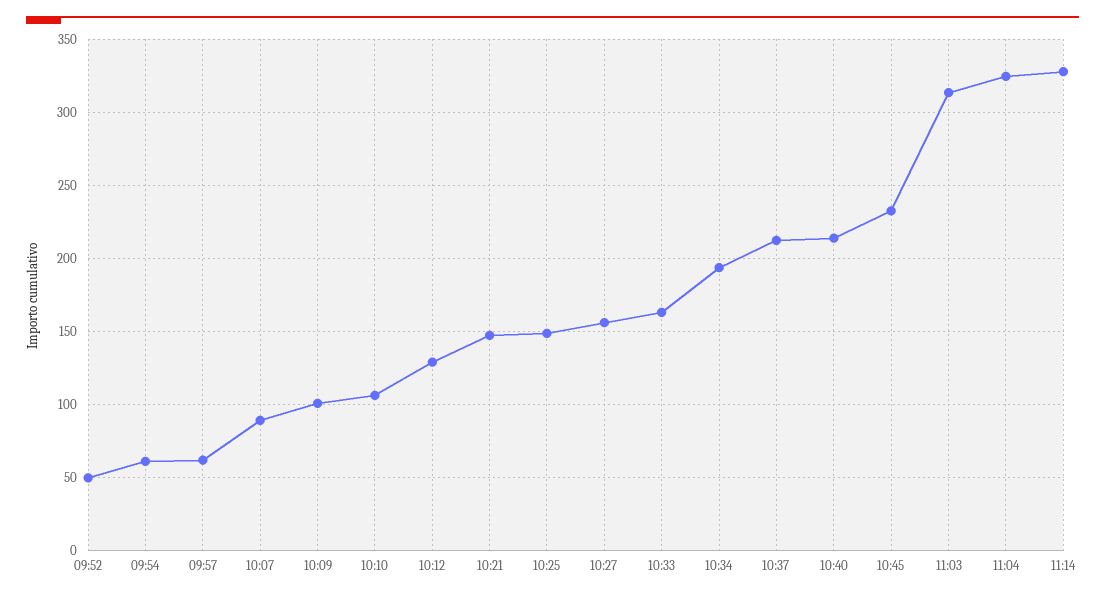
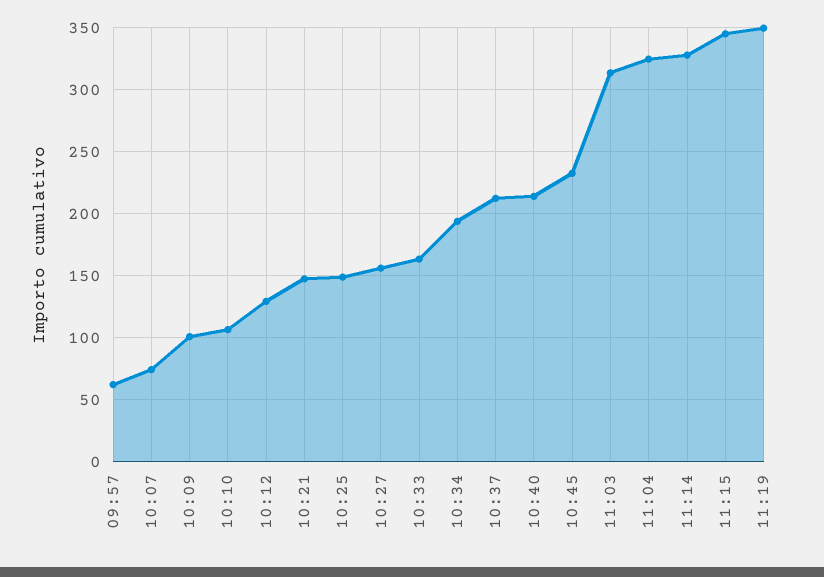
09:52: 50 -> none
09:54: 60 -> none
10:07: 90 -> 75
11:15: none -> 345
11:19: none -> 350

